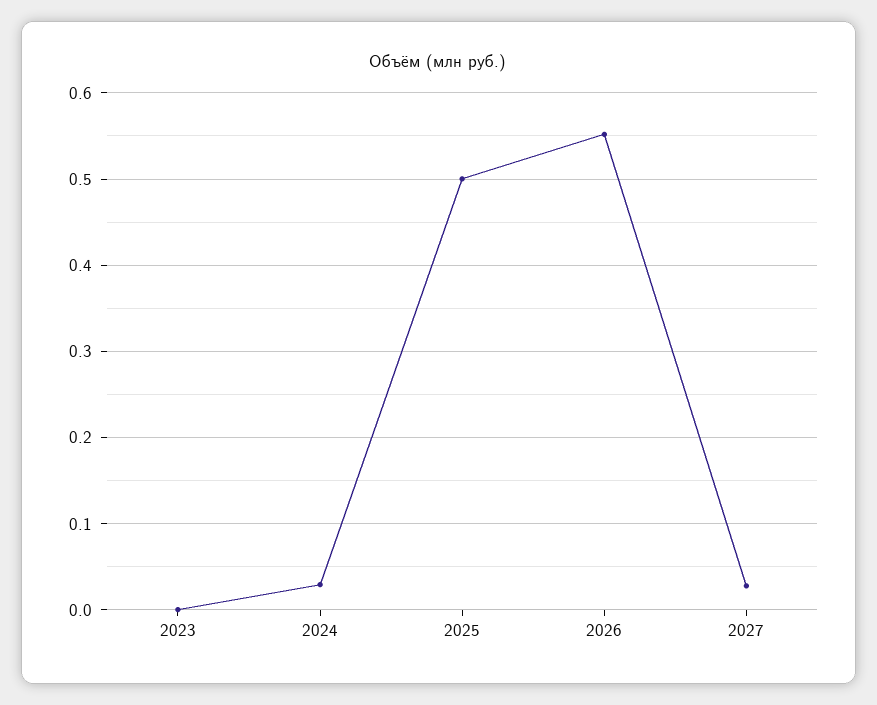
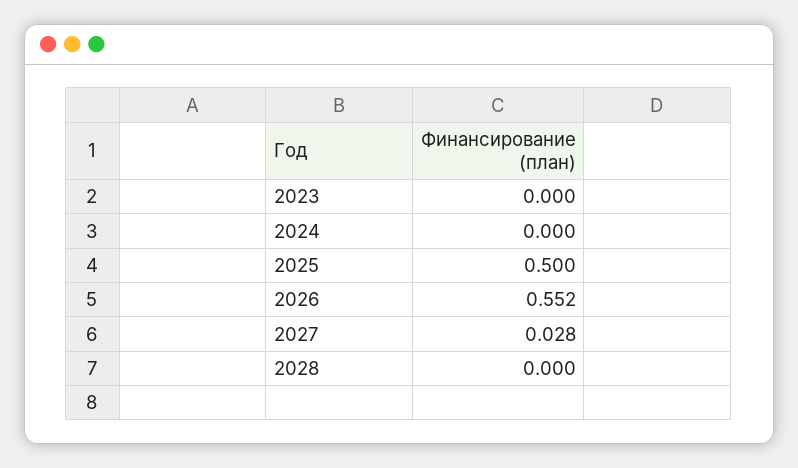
2024: 0.03 -> 0
2028: none -> 0

